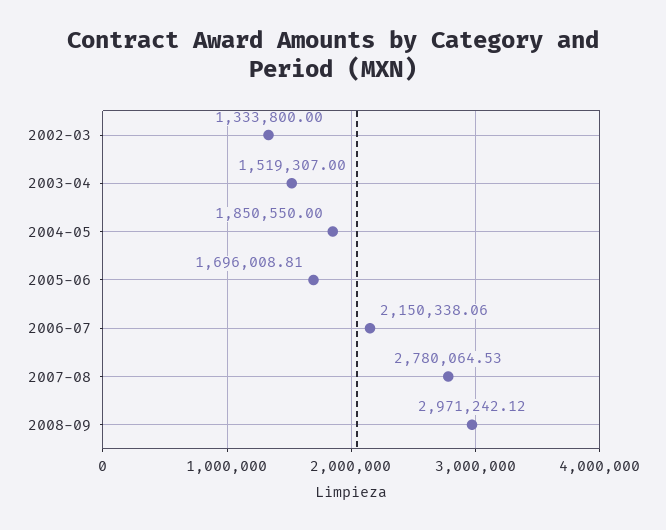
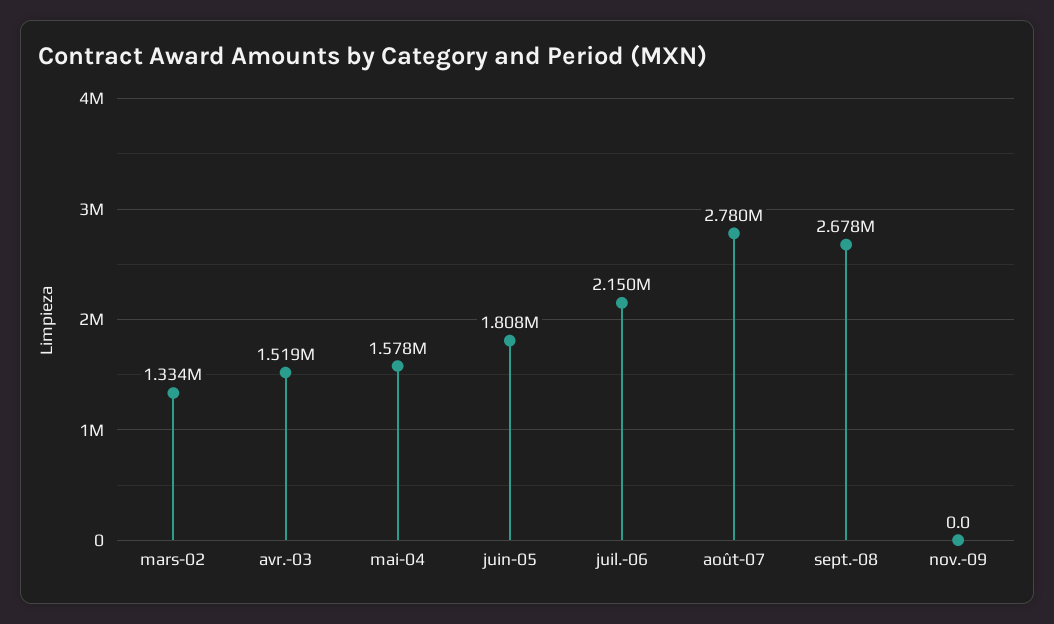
2004-05: 1850550 -> 1578000
2005-06: 1696008.81 -> 1808000
2008-09: 2971242.12 -> 2678000
nov.-09: none -> 0

